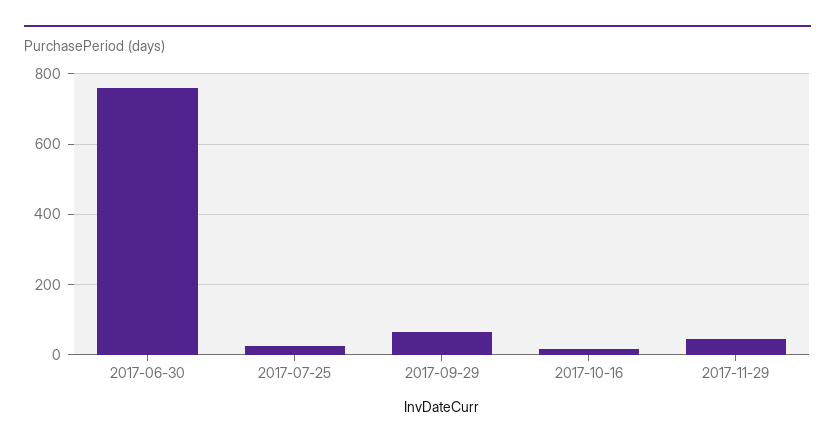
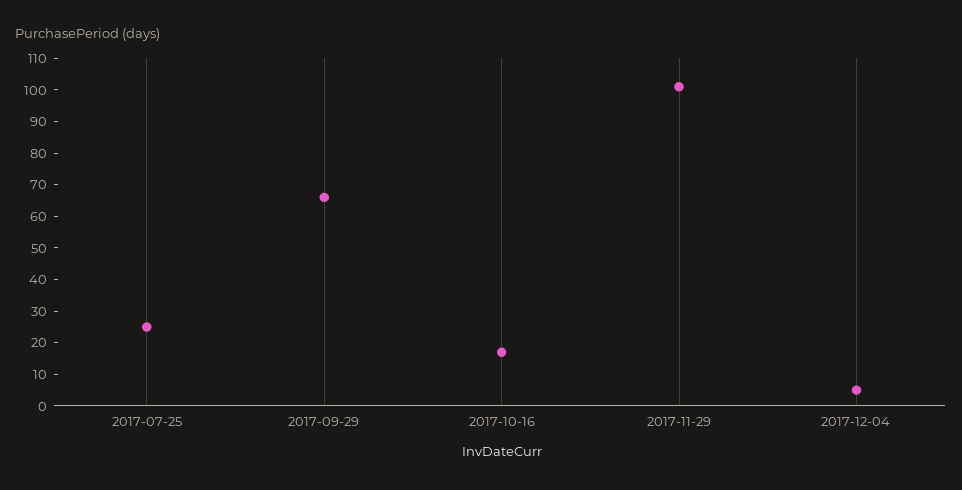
2017-06-30: 760 -> none
2017-11-29: 40 -> 100
2017-12-04: none -> 5

